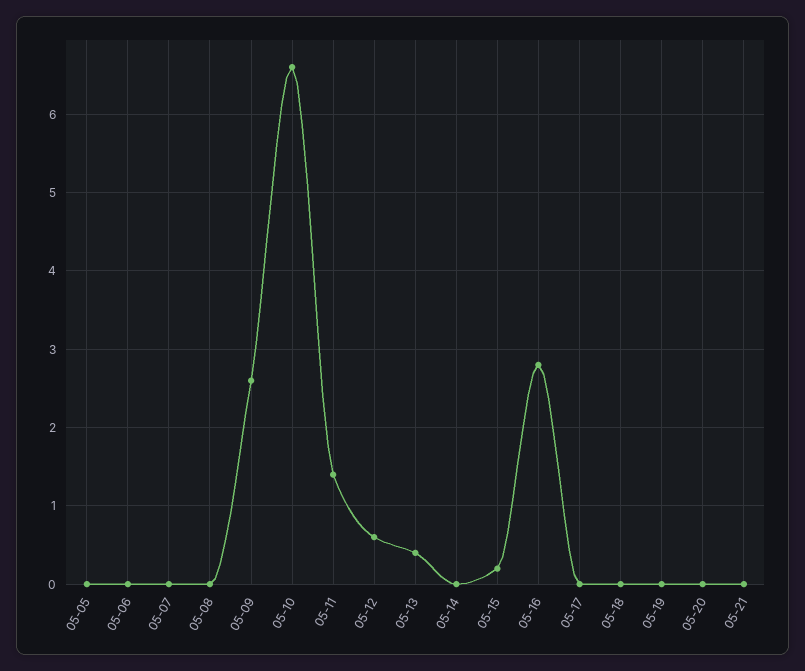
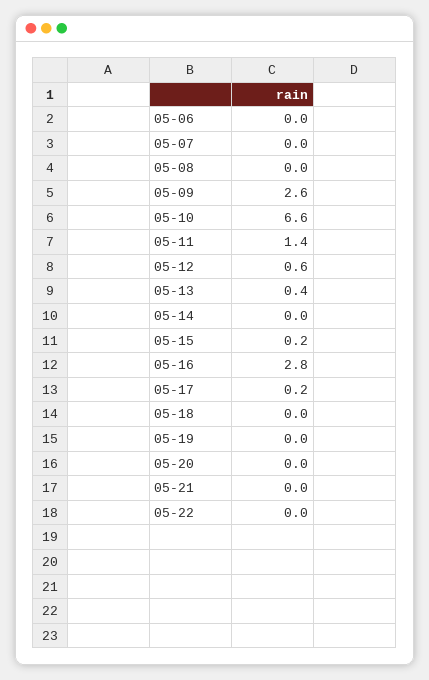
05-05: 0 -> none
05-17: 0 -> 0.2
05-22: none -> 0

